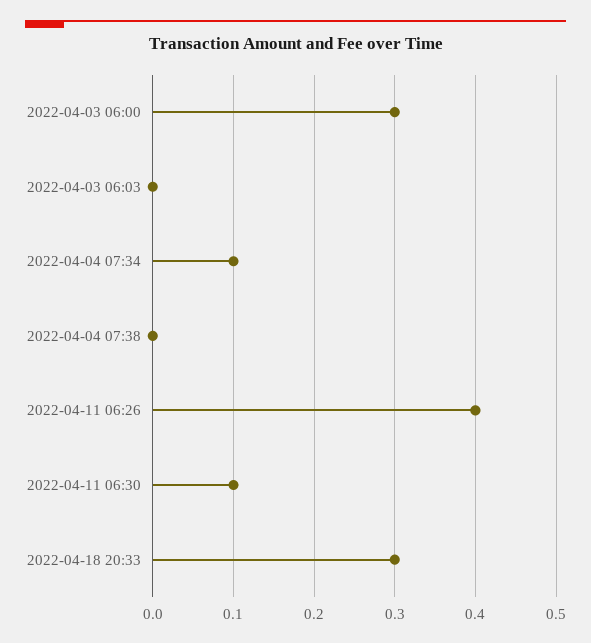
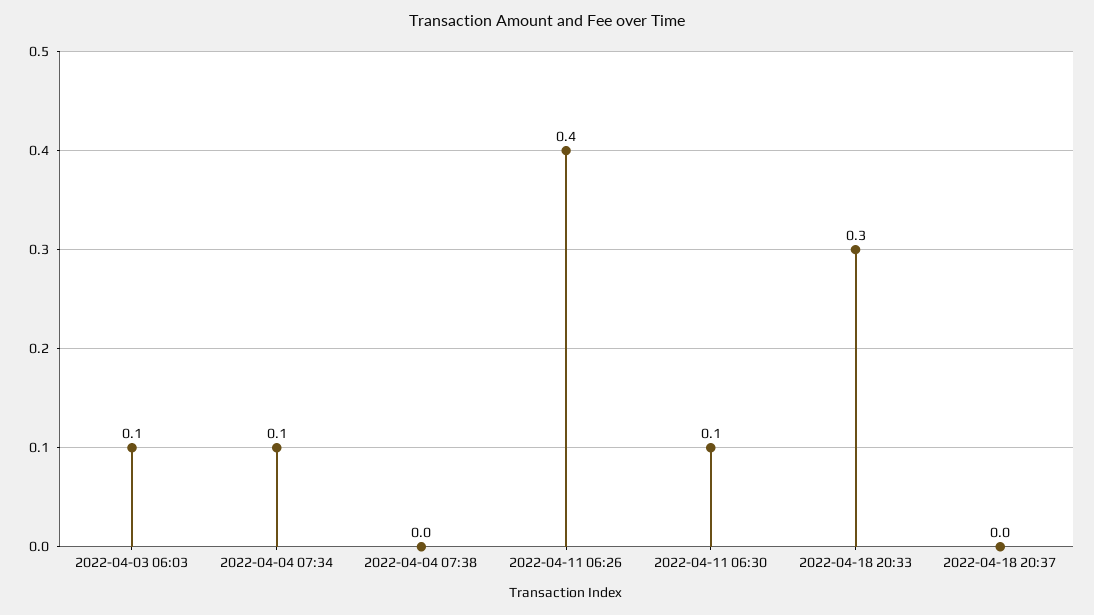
2022-04-03 06:00: 0.3 -> none
2022-04-03 06:03: 0 -> 0.1
2022-04-18 20:37: none -> 0

